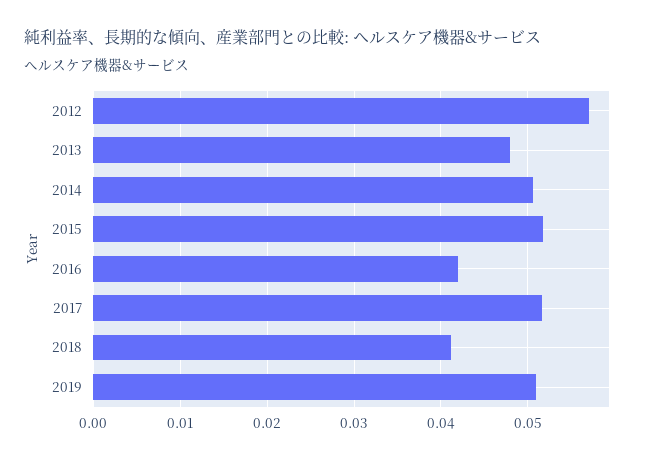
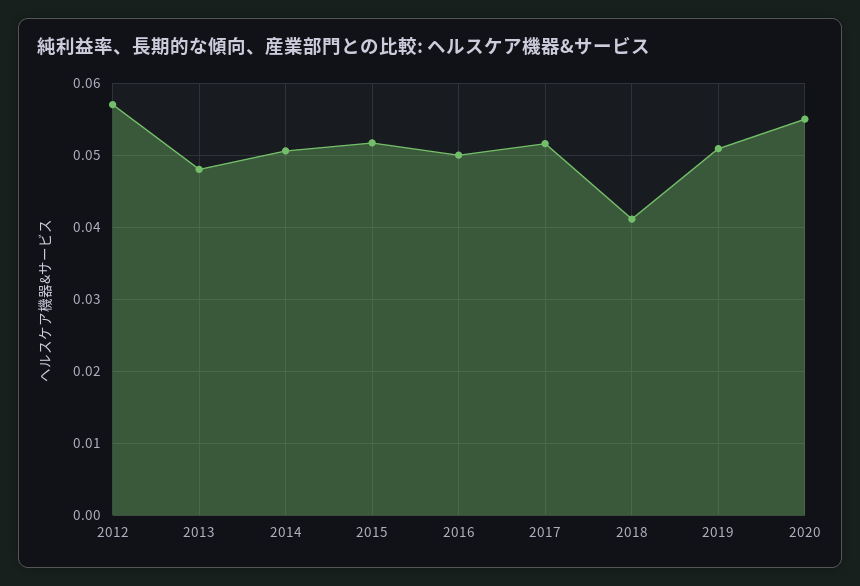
2016: 0.042 -> 0.05
2020: none -> 0.055

